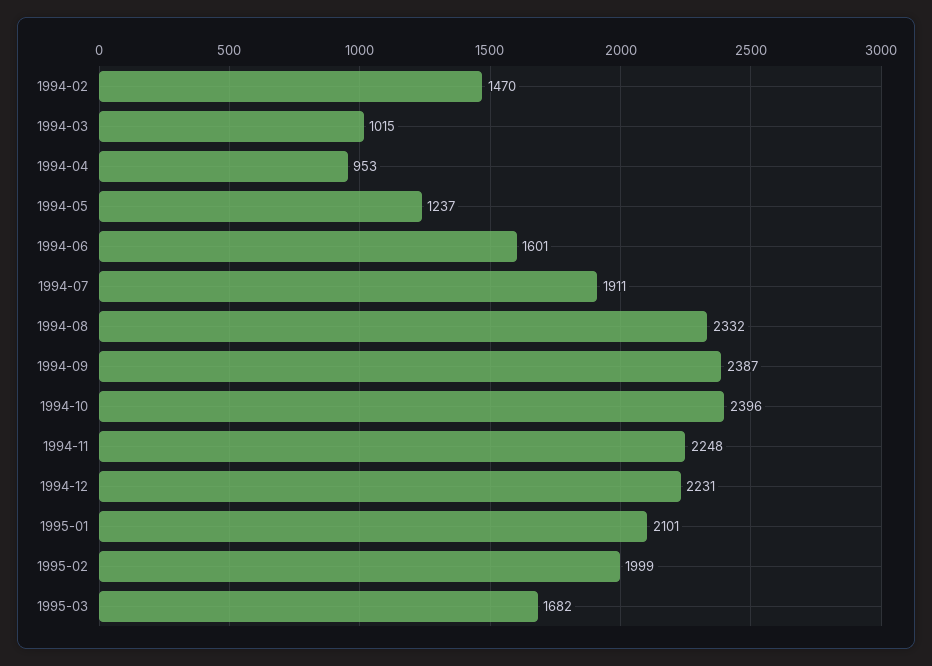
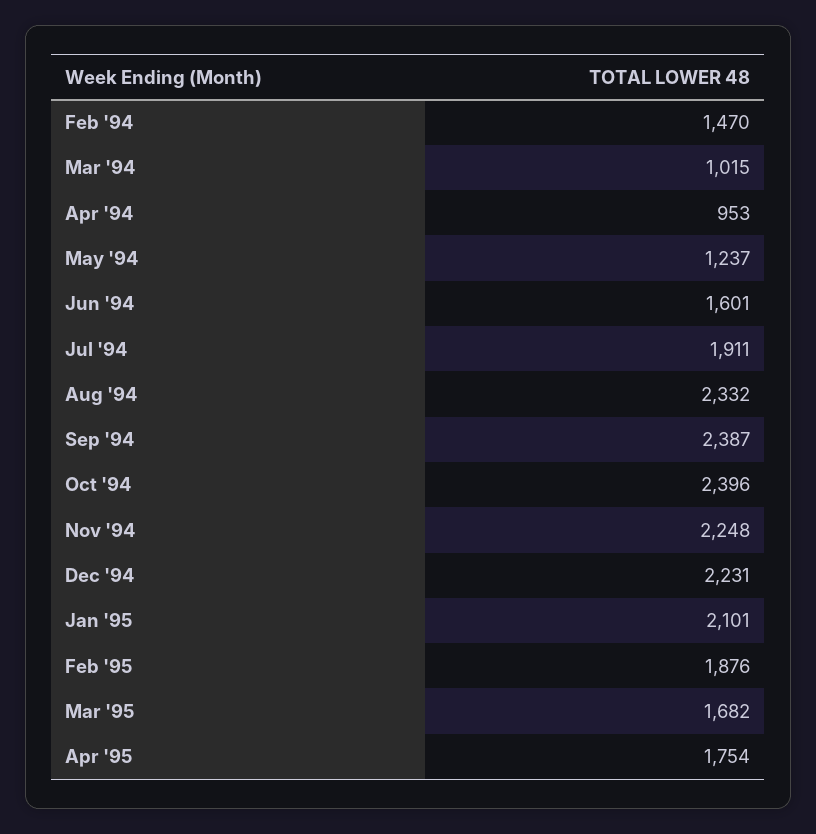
1995-02: 1999 -> 1876
Apr '95: none -> 1754

